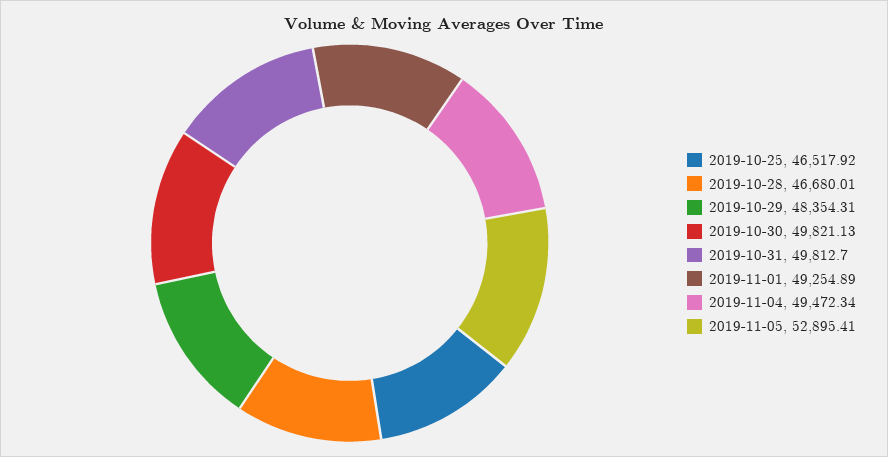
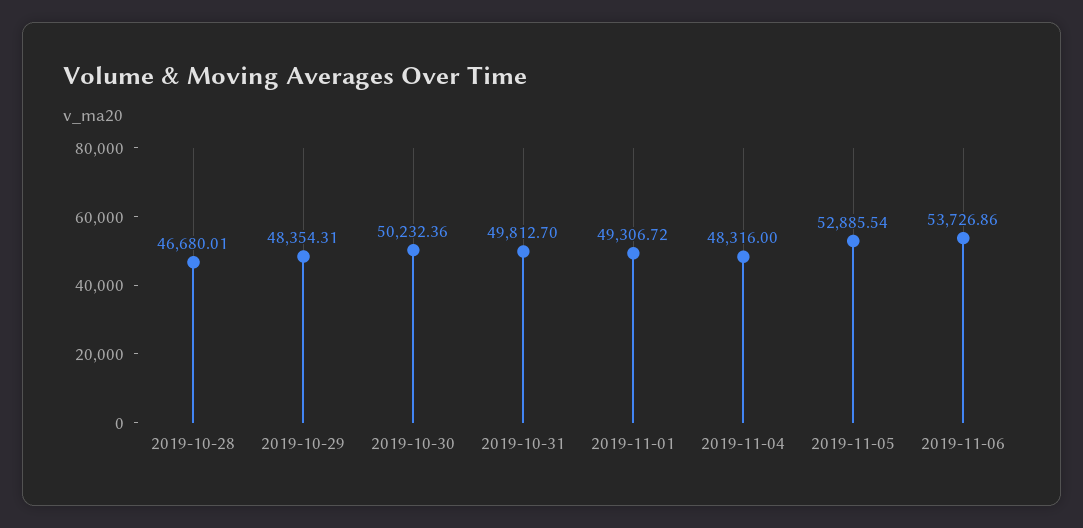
2019-10-25: 46517.92 -> none
2019-10-30: 49821.13 -> 50232.36
2019-11-01: 49254.89 -> 49306.72
2019-11-04: 49472.34 -> 48316
2019-11-05: 52895.41 -> 52885.54
2019-11-06: none -> 53726.86

